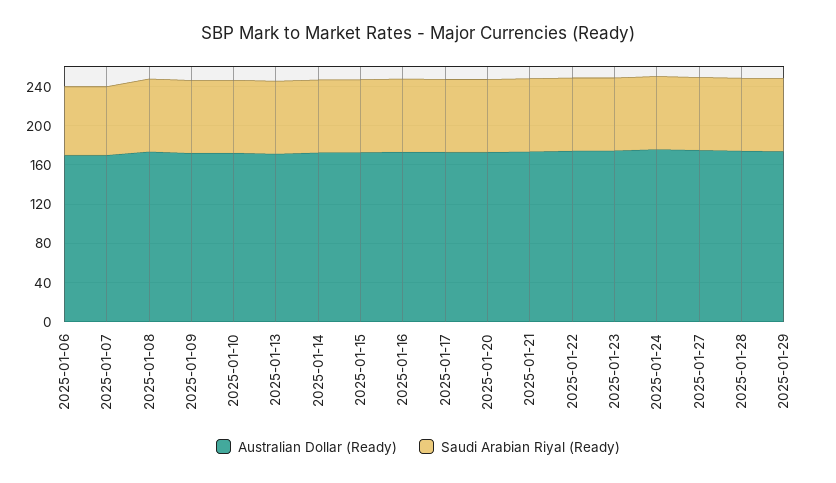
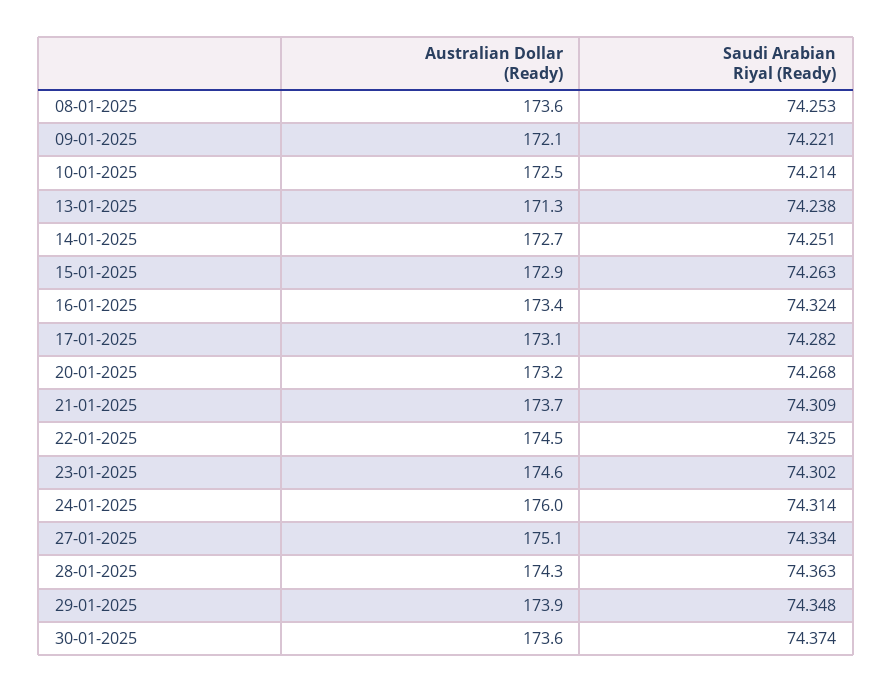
Australian Dollar (Ready), 2025-01-06: 170 -> none
Saudi Arabian Riyal (Ready), 2025-01-06: 70 -> none
Australian Dollar (Ready), 2025-01-07: 170 -> none
Saudi Arabian Riyal (Ready), 2025-01-07: 70 -> none
Australian Dollar (Ready), 30-01-2025: none -> 173.6
Saudi Arabian Riyal (Ready), 30-01-2025: none -> 74.374

